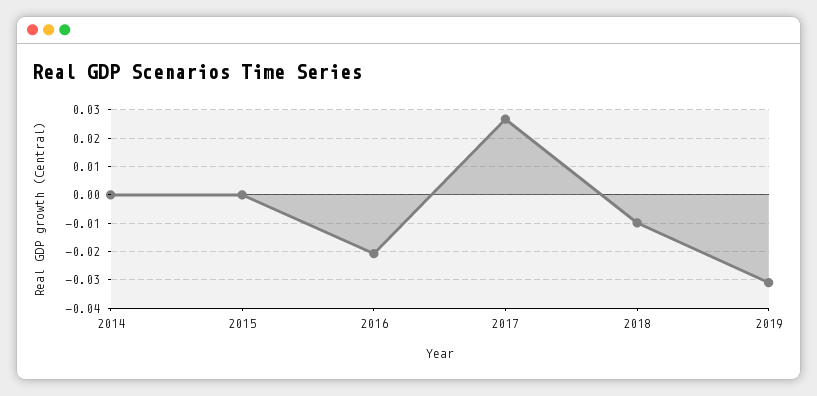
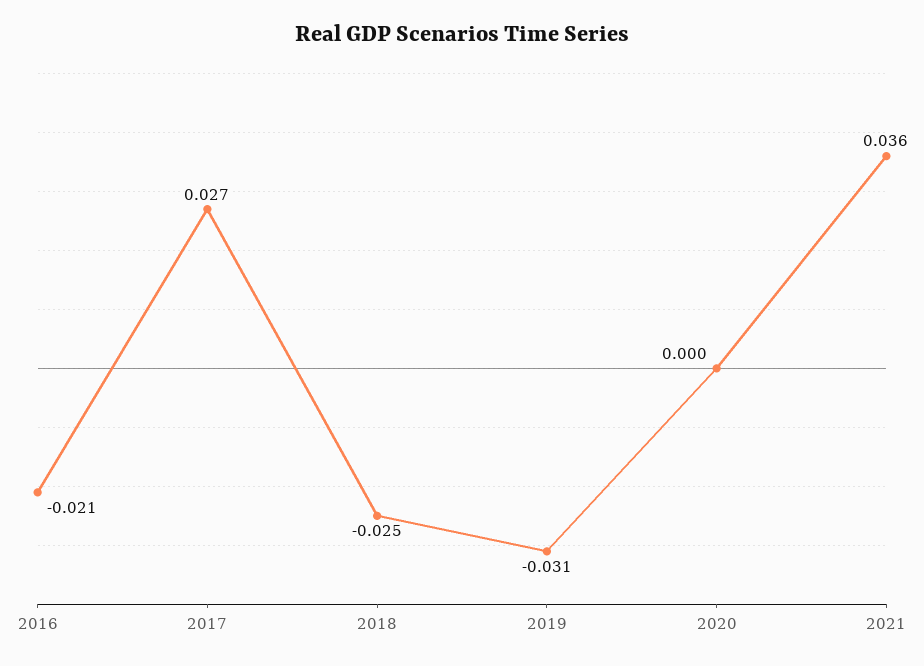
2014: 0 -> none
2015: 0 -> none
2018: -0.01 -> -0.025
2020: none -> 0
2021: none -> 0.036

